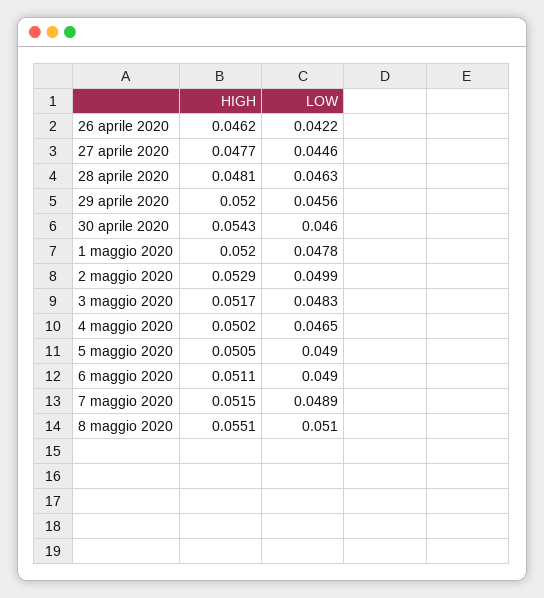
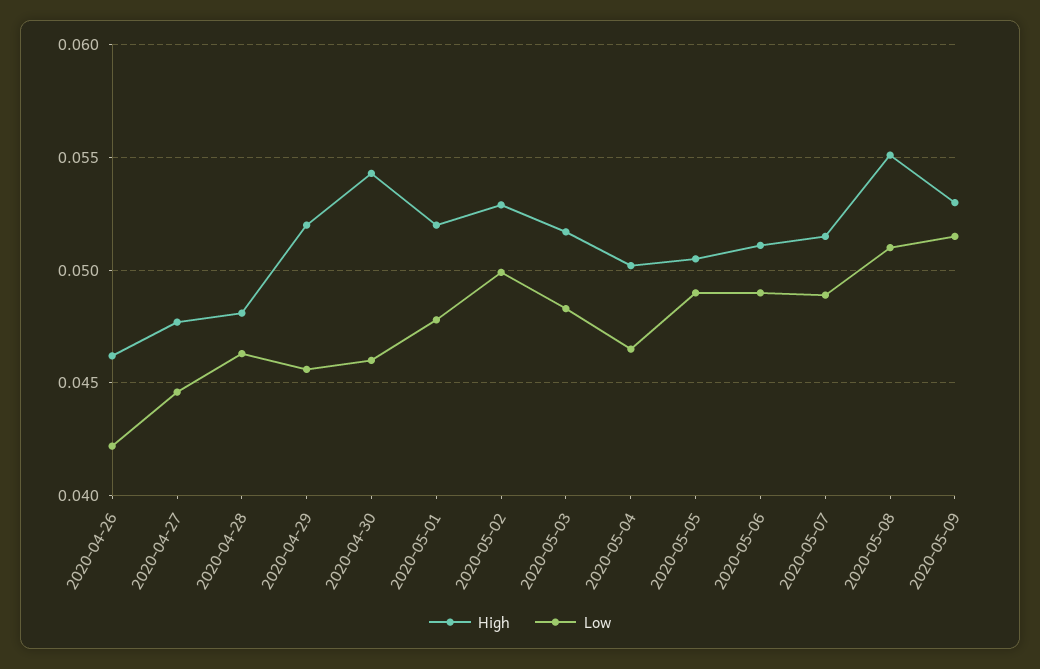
HIGH, 2020-05-09: none -> 0.053
LOW, 2020-05-09: none -> 0.0515

